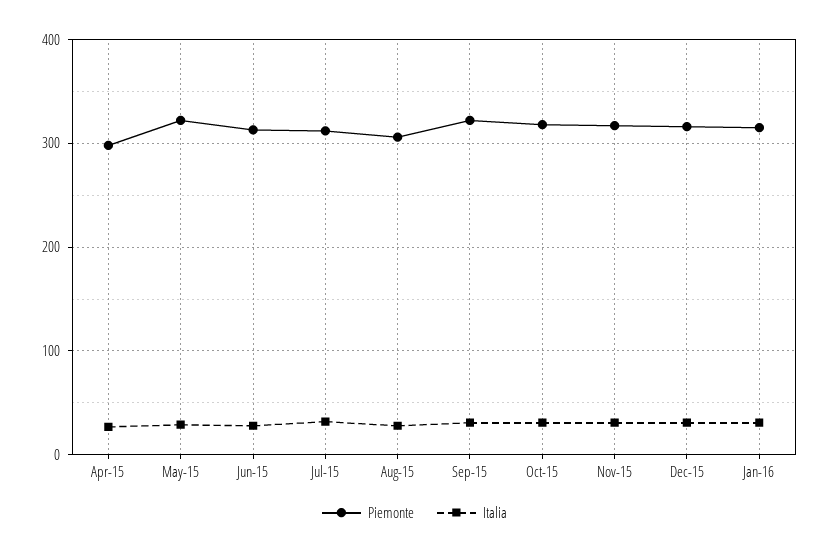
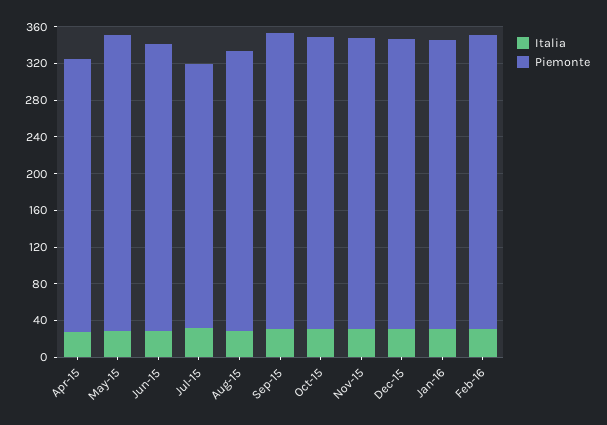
Piemonte, Jul-15: 310 -> 290
Italia, Feb-16: none -> 30
Piemonte, Feb-16: none -> 320

